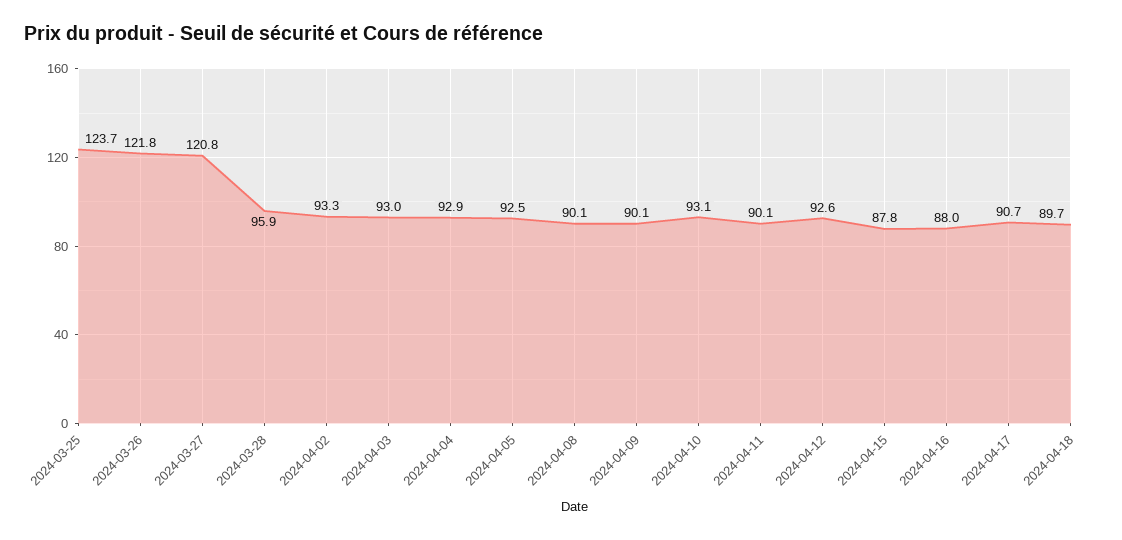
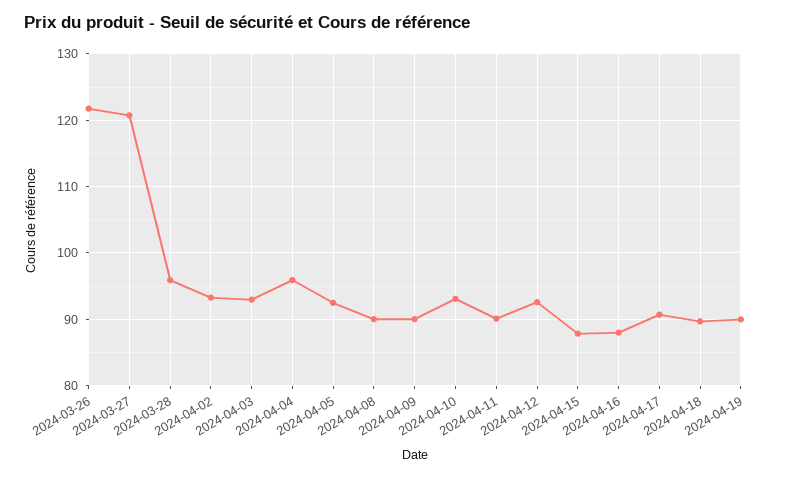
2024-03-25: 123.7 -> none
2024-04-04: 92.9 -> 96
2024-04-19: none -> 90

